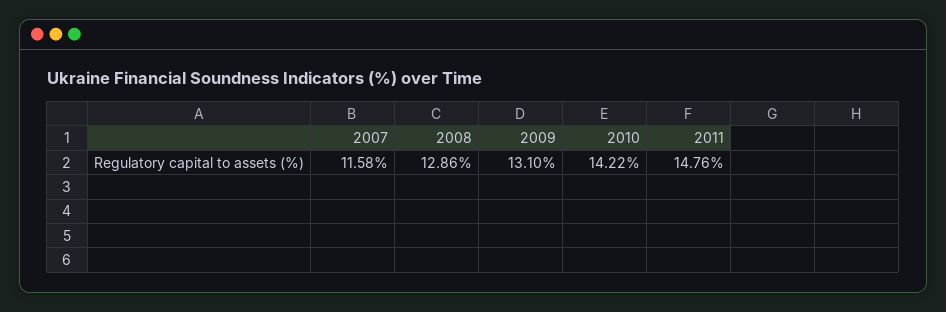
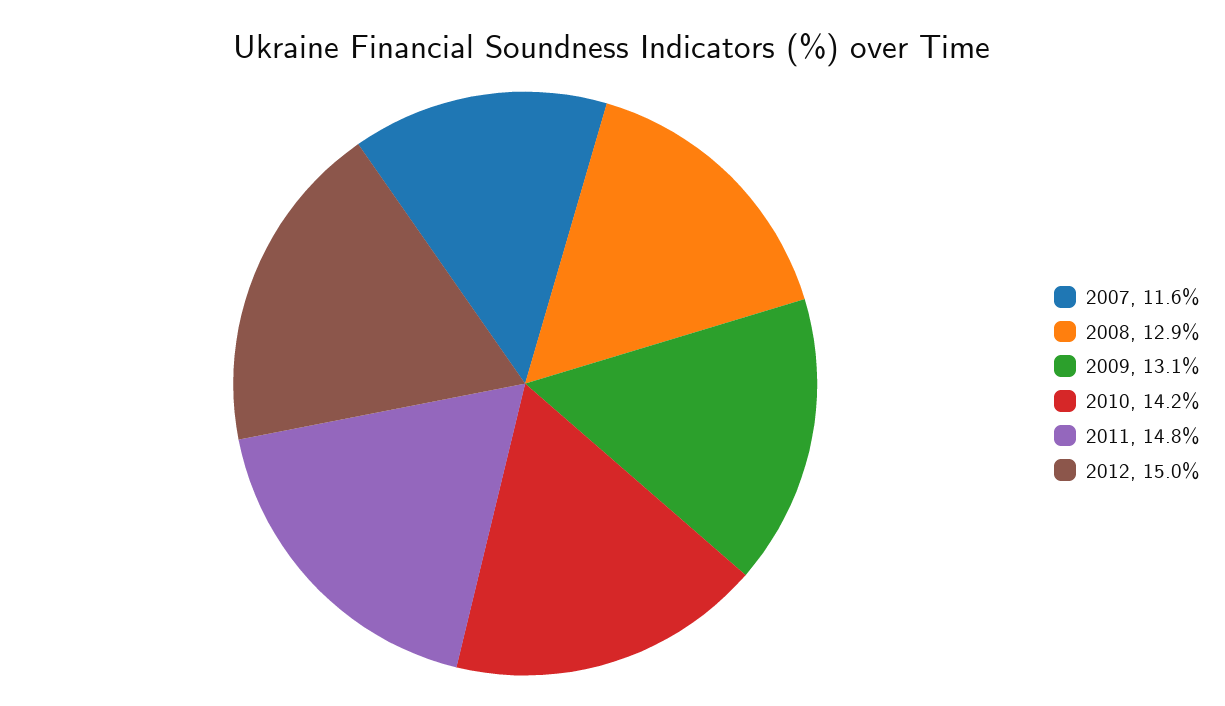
2012: none -> 15

